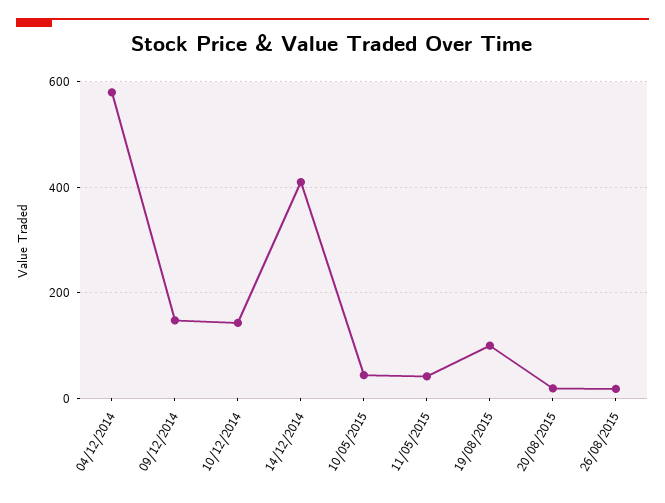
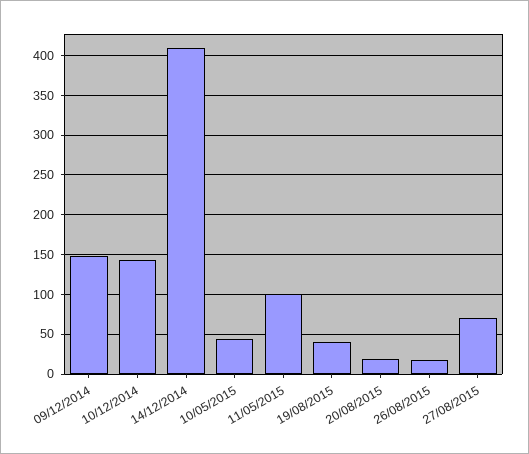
04/12/2014: 580 -> none
11/05/2015: 40 -> 100
19/08/2015: 100 -> 40
27/08/2015: none -> 70

